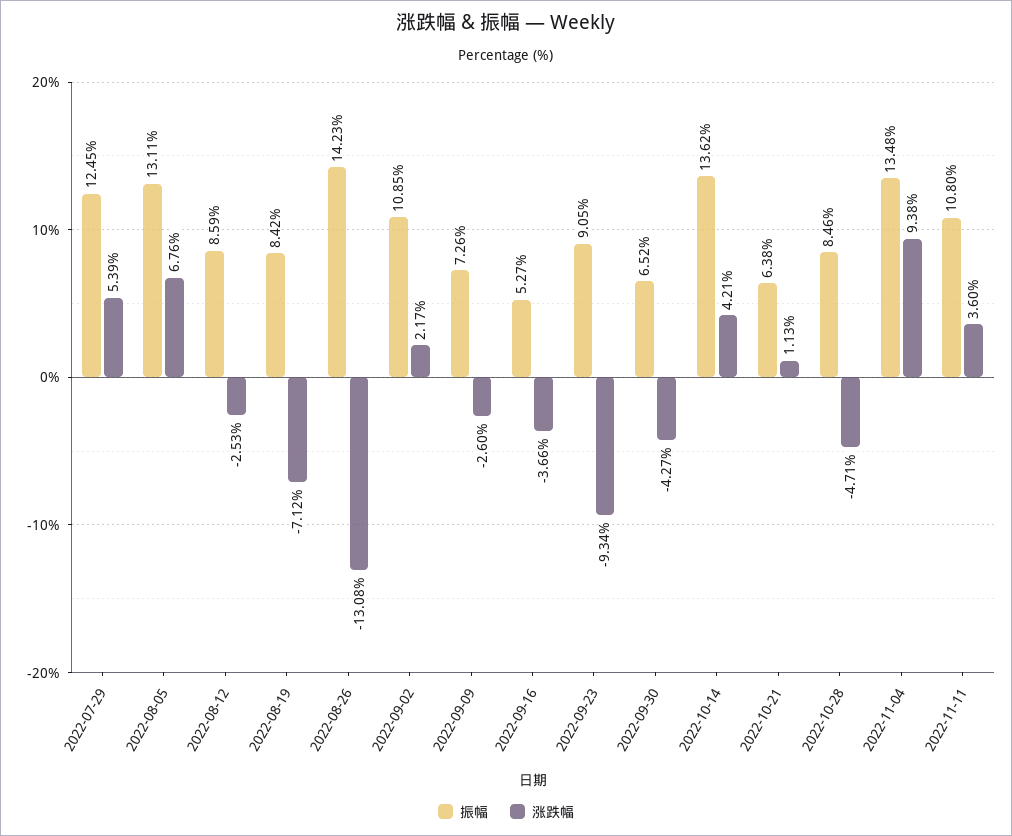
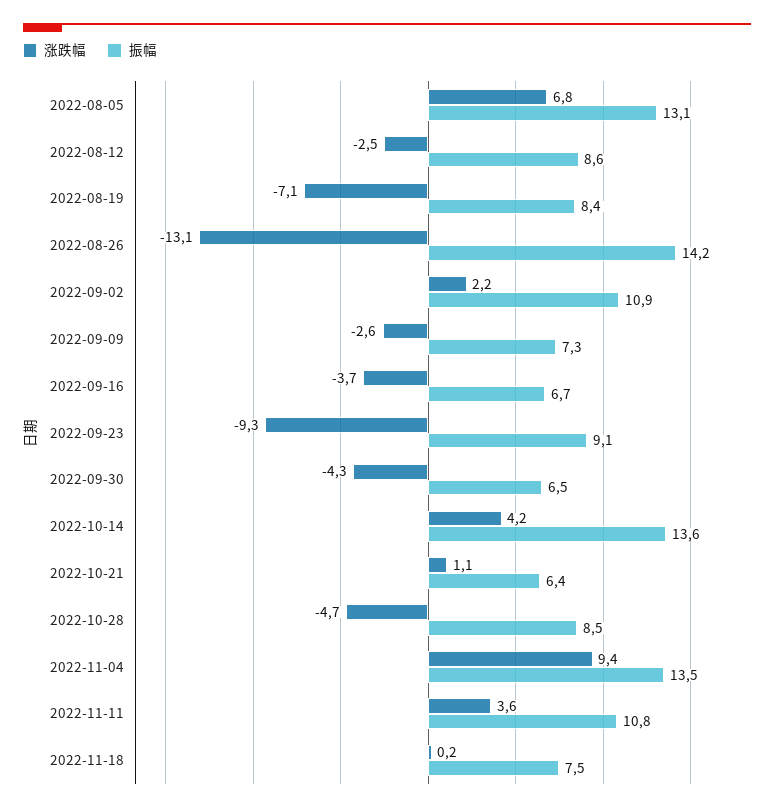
振幅, 2022-07-29: 12.45 -> none
涨跌幅, 2022-07-29: 5.39 -> none
振幅, 2022-09-16: 5.27 -> 6.7
涨跌幅, 2022-11-18: none -> 0.2
振幅, 2022-11-18: none -> 7.5

